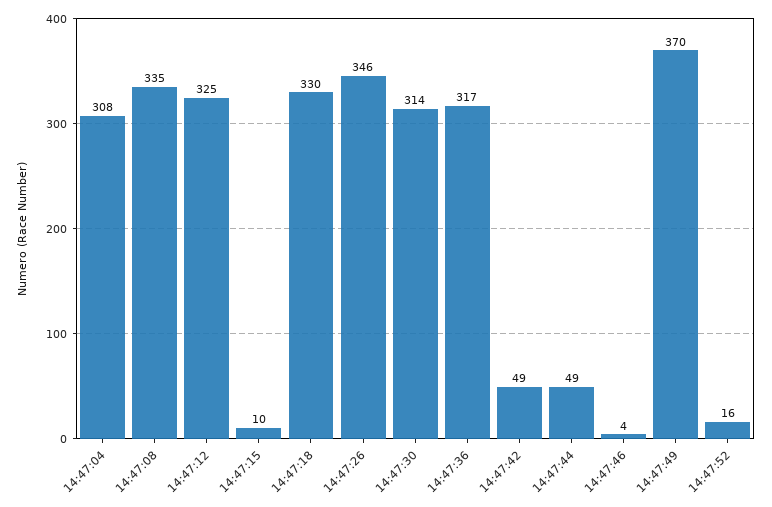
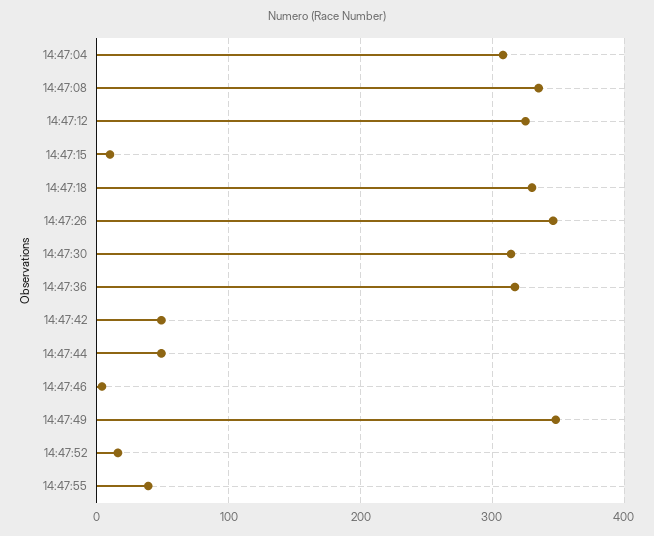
14:47:49: 370 -> 350
14:47:55: none -> 40

